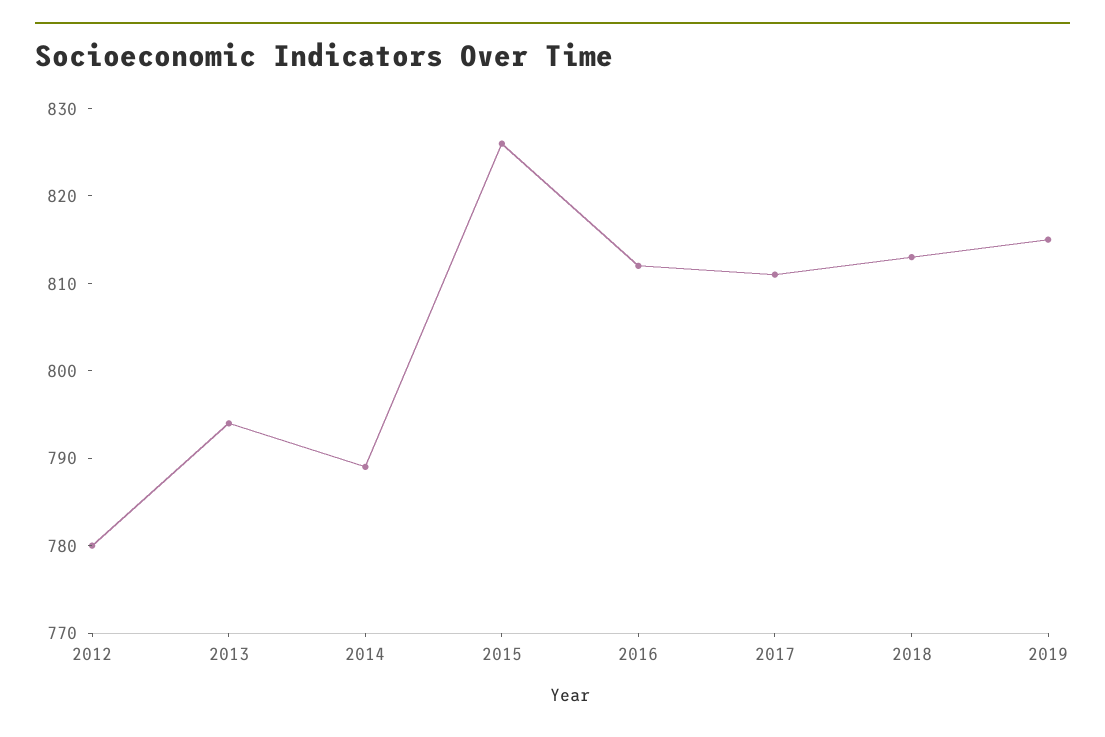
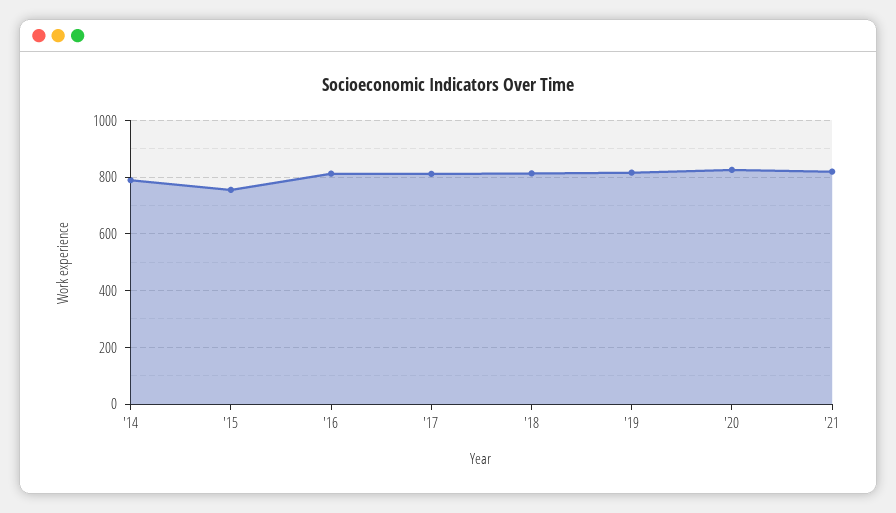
2012: 780 -> none
2013: 794 -> none
2015: 826 -> 750
'20: none -> 825
'21: none -> 825

